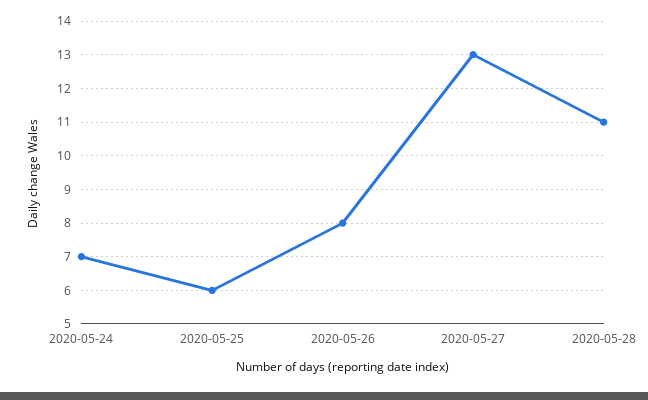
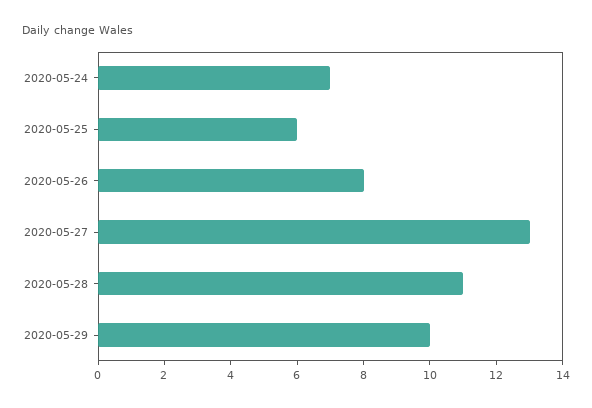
2020-05-29: none -> 10

